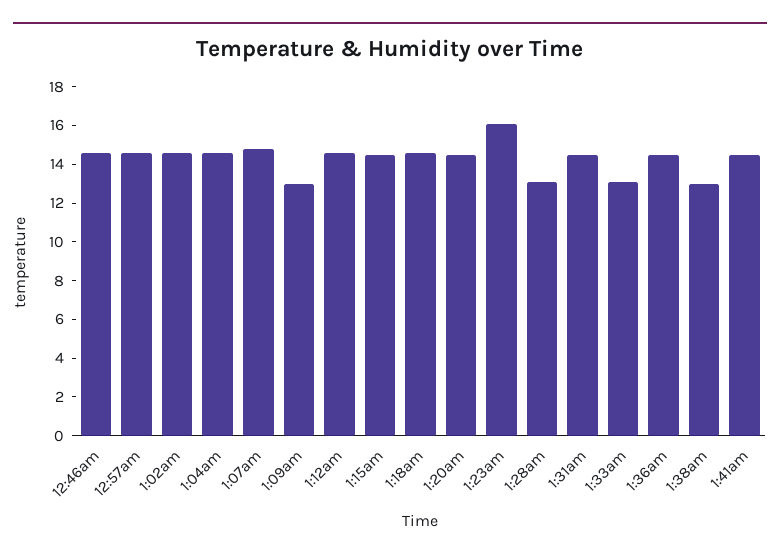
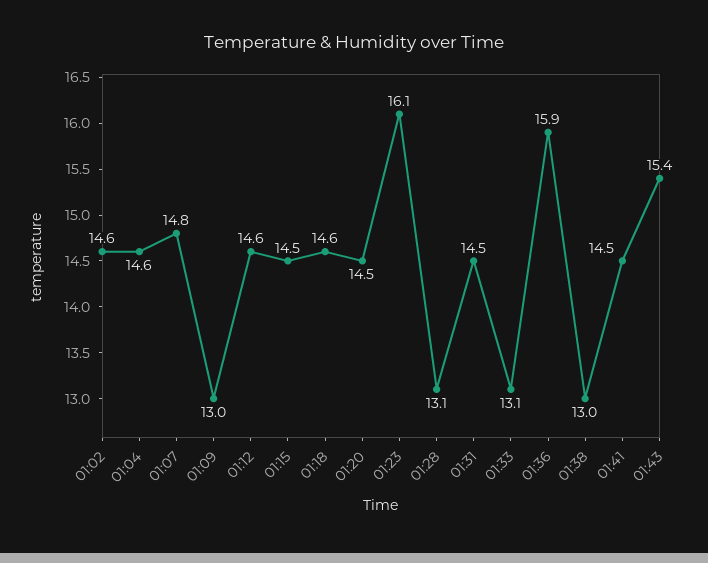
12:46am: 14.5 -> none
12:57am: 14.5 -> none
1:36am: 14.5 -> 15.9
01:43: none -> 15.4

